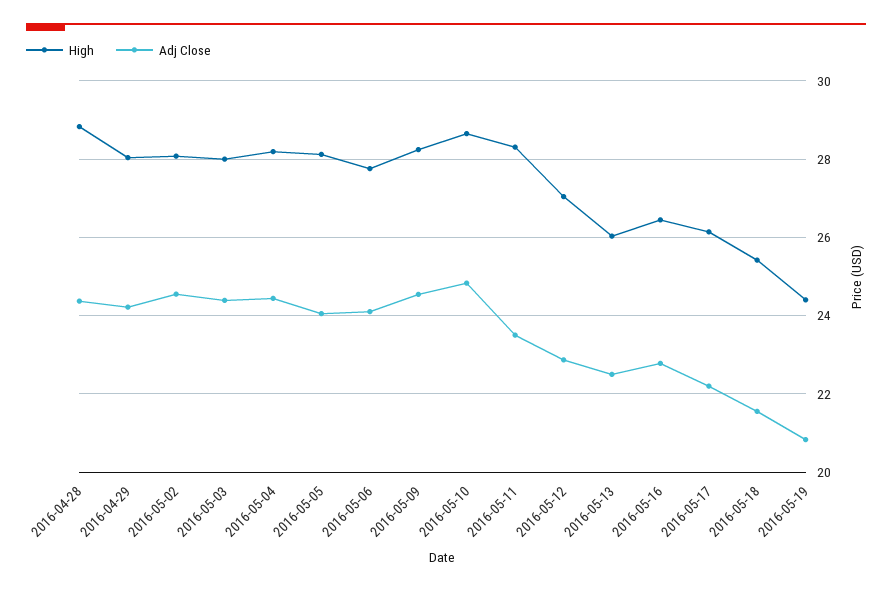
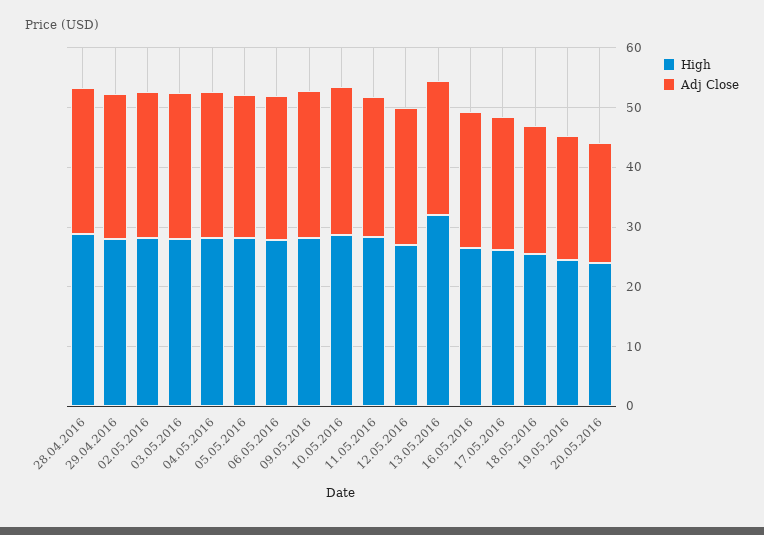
High, 2016-05-13: 26 -> 32
High, 20.05.2016: none -> 24
Adj Close, 20.05.2016: none -> 20

